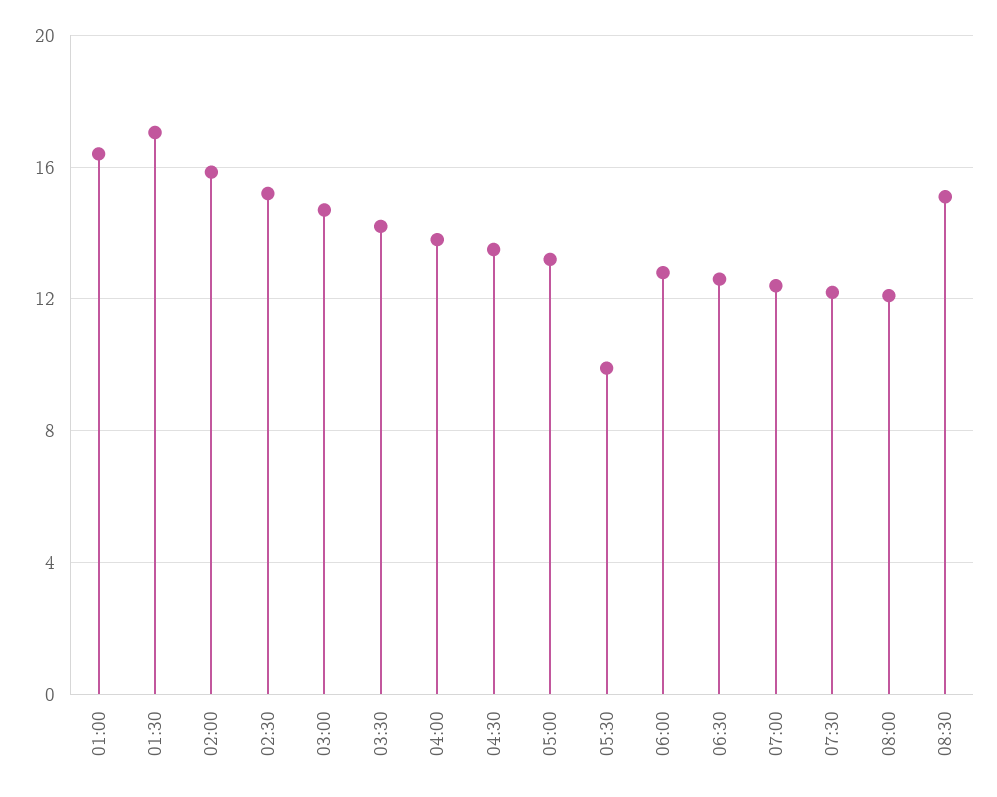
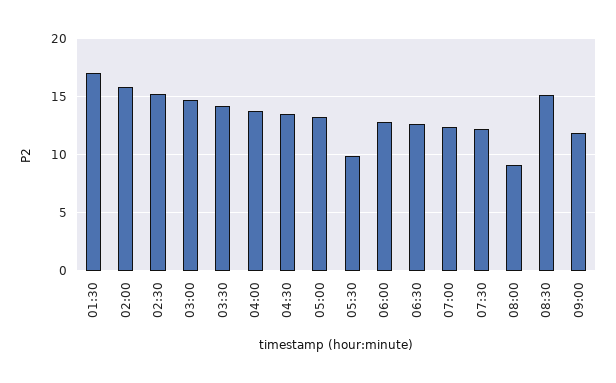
01:00: 16.5 -> none
08:00: 12 -> 9
09:00: none -> 12

